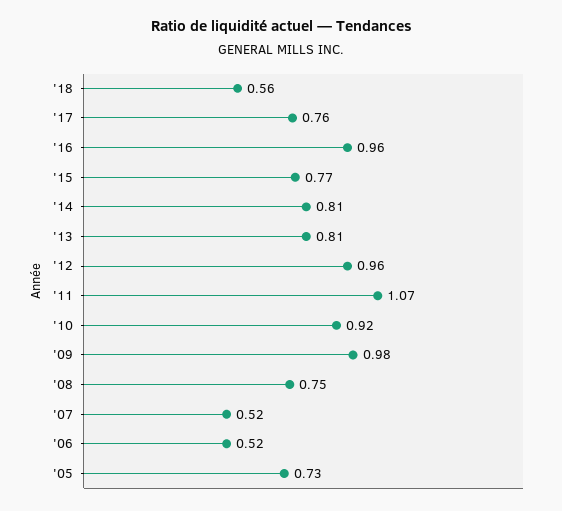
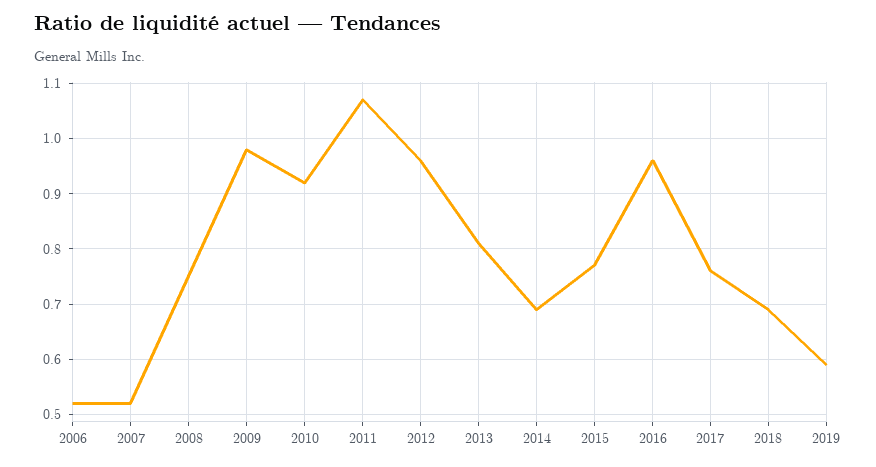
'18: 0.56 -> 0.7
'14: 0.81 -> 0.7
'05: 0.73 -> none
2019: none -> 0.6

